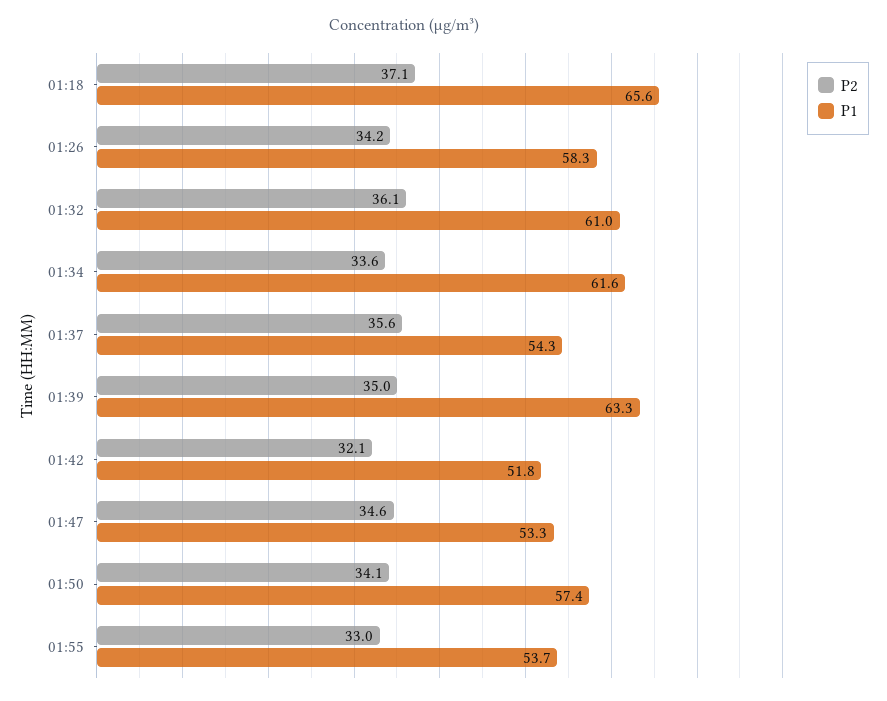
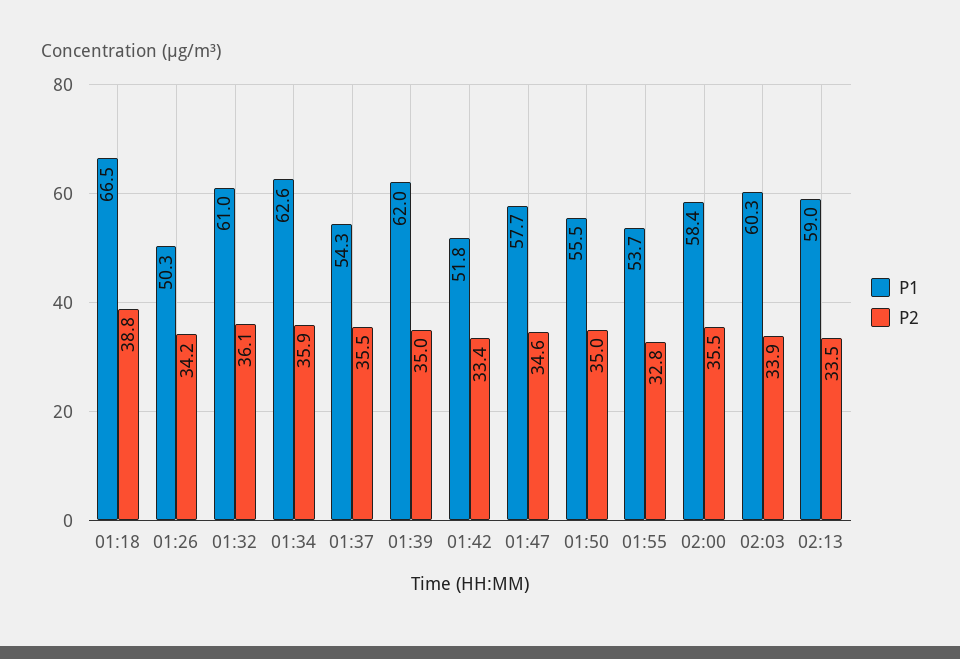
P2, 01:18: 37.1 -> 38.8
P1, 01:18: 65.6 -> 66.5
P1, 01:26: 58.3 -> 50.3
P2, 01:34: 33.6 -> 35.9
P1, 01:34: 61.6 -> 62.6
P2, 01:37: 35.6 -> 35.5
P1, 01:39: 63.3 -> 62
P2, 01:42: 32.1 -> 33.4
P1, 01:47: 53.3 -> 57.7
P2, 01:50: 34.1 -> 35
P1, 01:50: 57.4 -> 55.5
P2, 01:55: 33 -> 32.8
P1, 02:00: none -> 58.4
P2, 02:00: none -> 35.5
P1, 02:03: none -> 60.3
P2, 02:03: none -> 33.9
P1, 02:13: none -> 59
P2, 02:13: none -> 33.5

